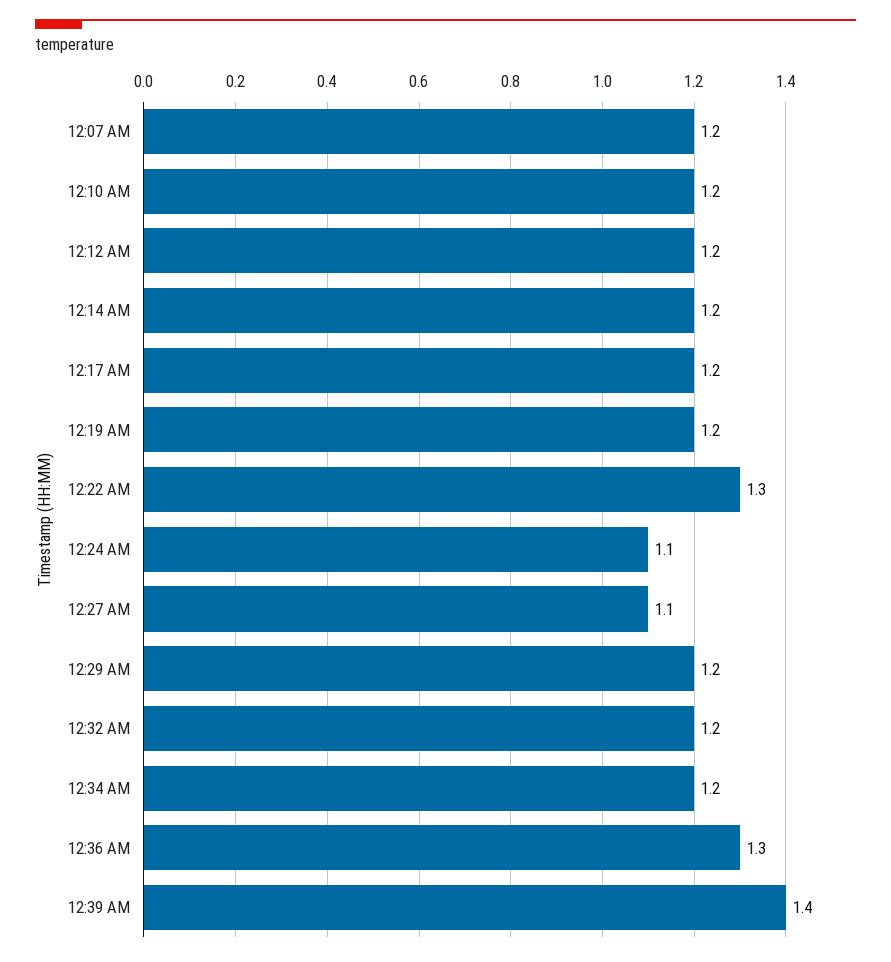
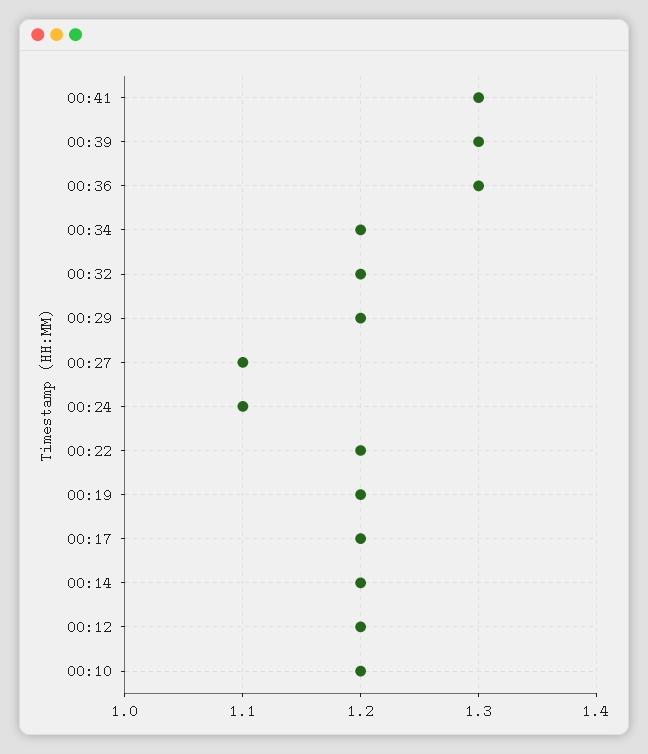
12:07 AM: 1.2 -> none
12:22 AM: 1.3 -> 1.2
12:39 AM: 1.4 -> 1.3
00:41: none -> 1.3

